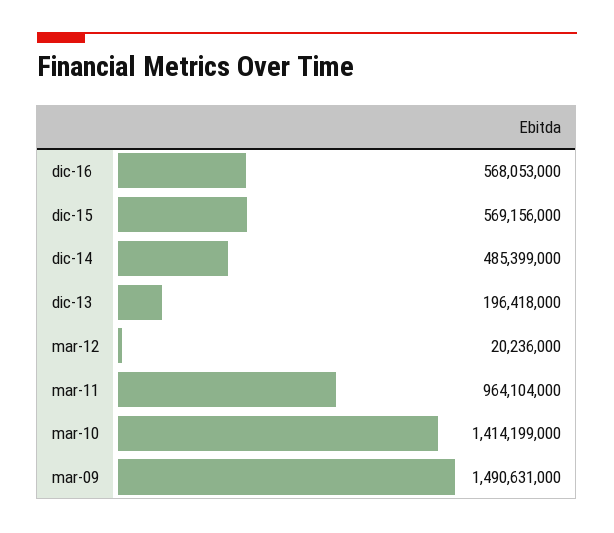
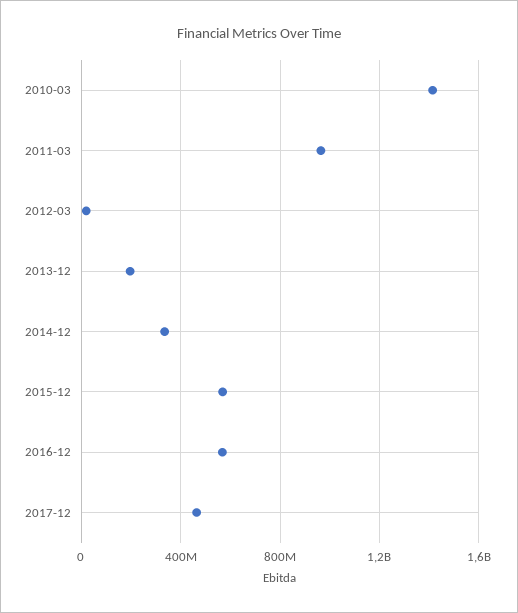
dic-14: 485399000 -> 350000000
mar-09: 1490631000 -> none
2017-12: none -> 450000000

